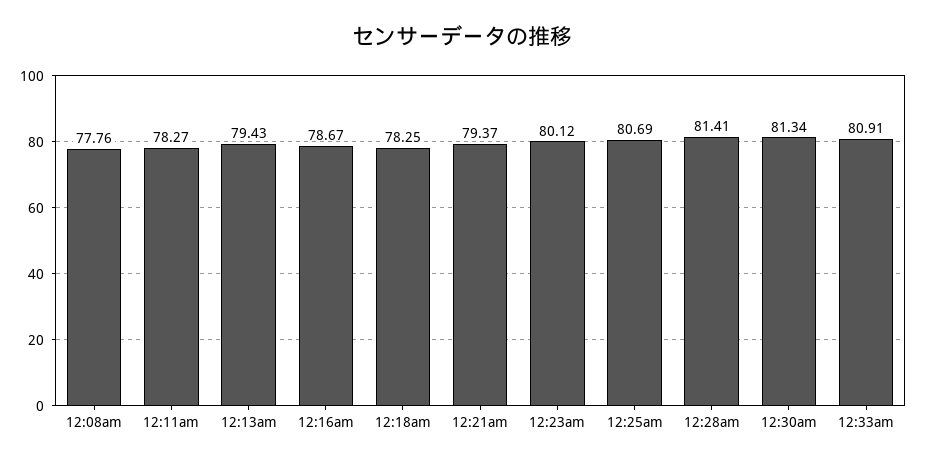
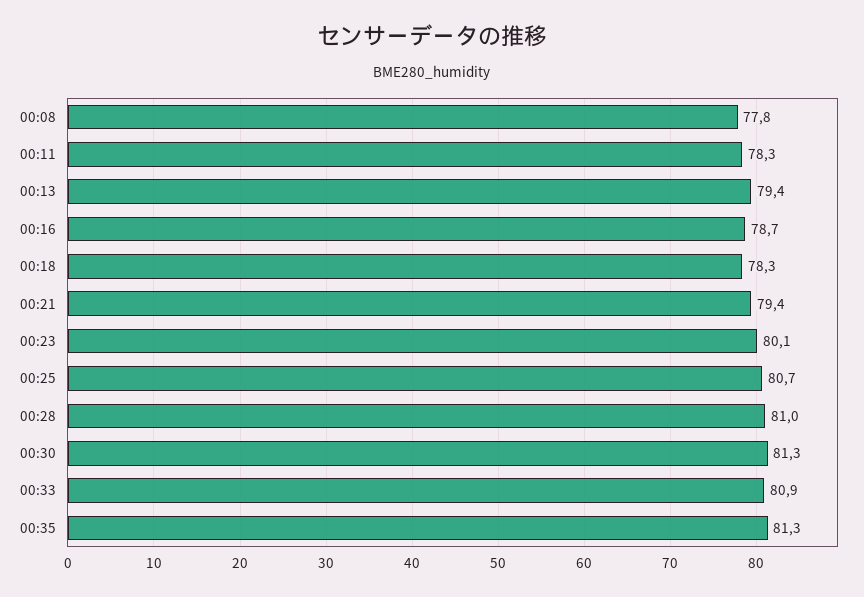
12:28am: 81.41 -> 81
00:35: none -> 81.3

